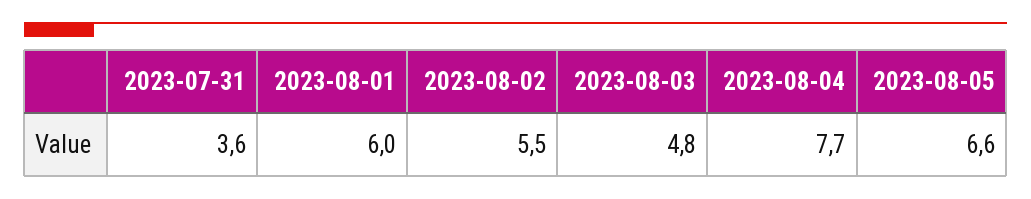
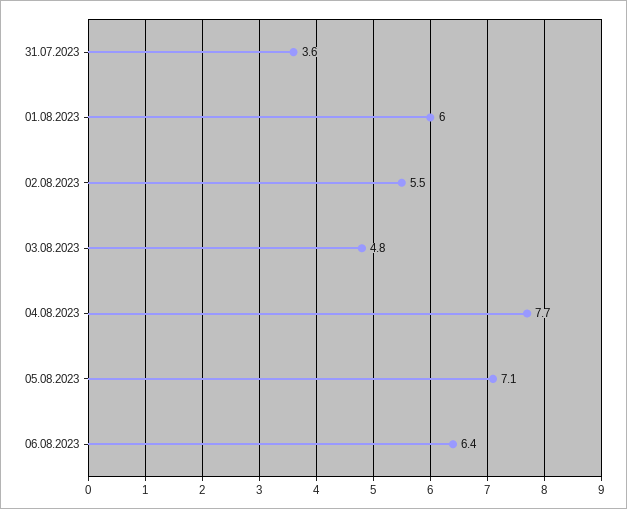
2023-08-05: 6.6 -> 7.1
06.08.2023: none -> 6.4

